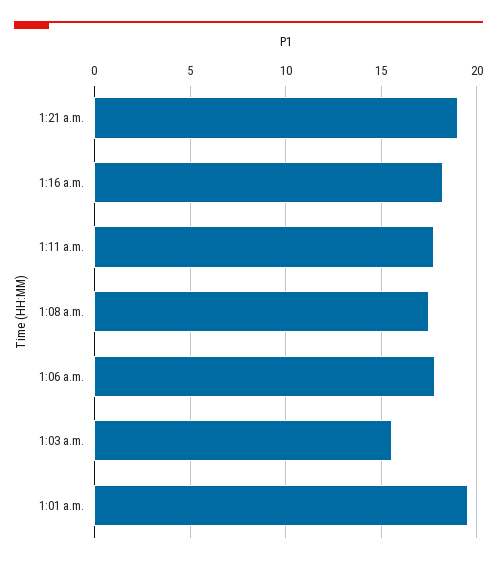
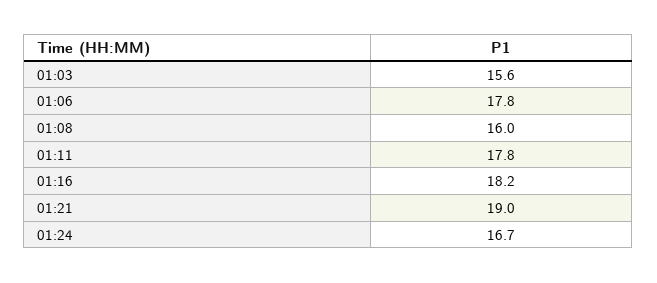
1:08 a.m.: 17.5 -> 16
1:01 a.m.: 19.5 -> none
01:24: none -> 16.7

